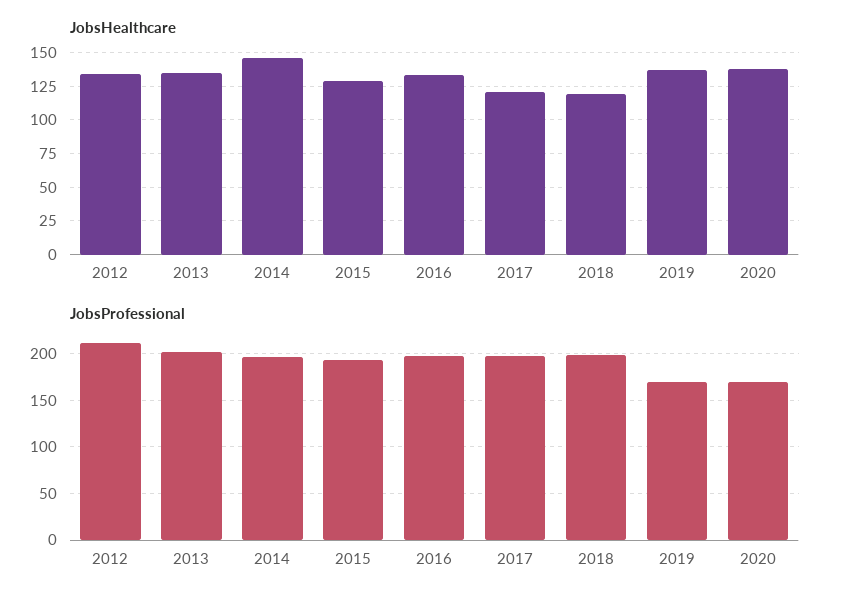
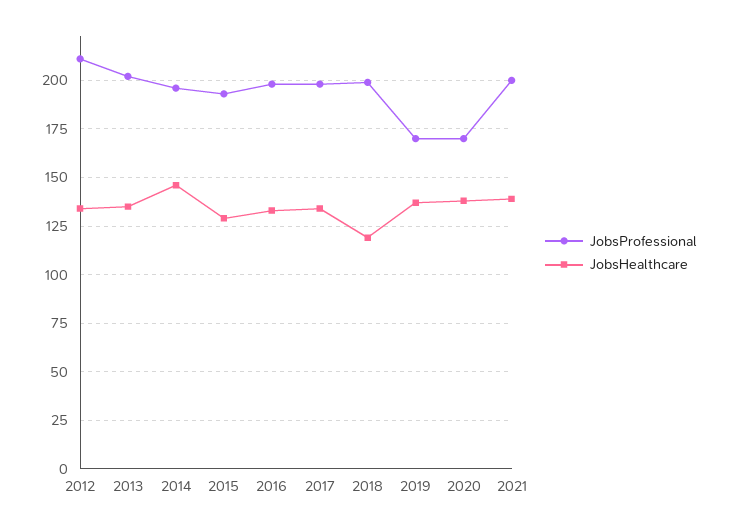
JobsHealthcare, 2017: 120 -> 135
JobsProfessional, 2021: none -> 200
JobsHealthcare, 2021: none -> 140

